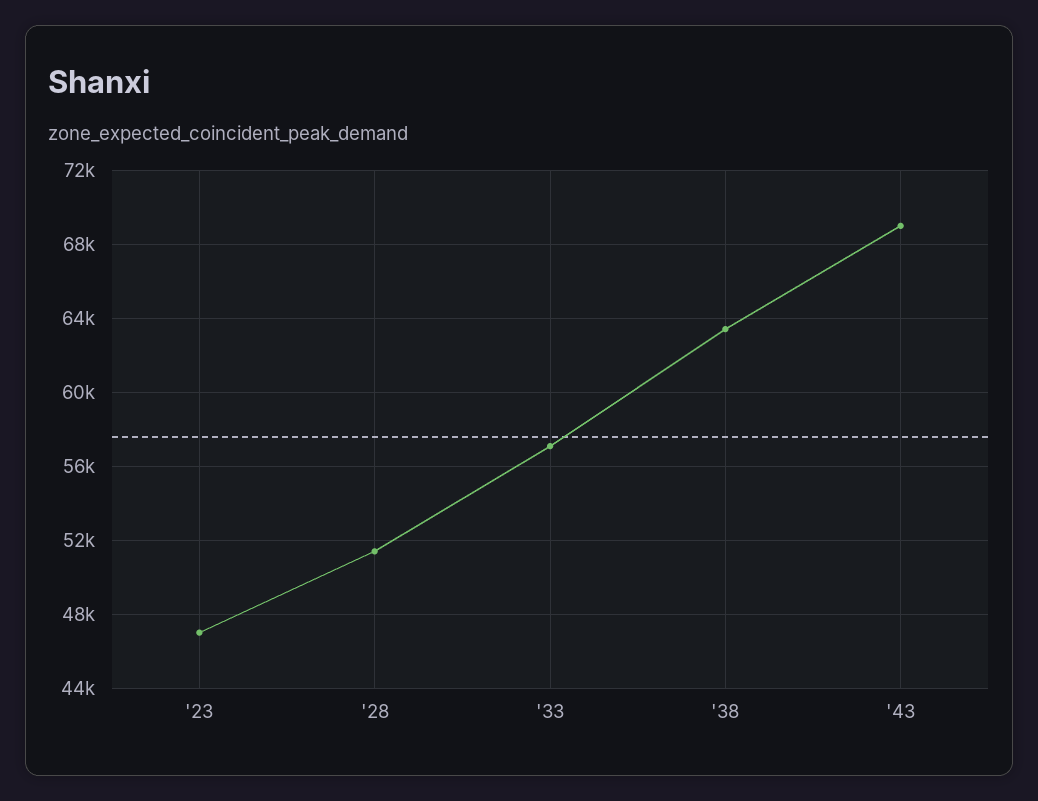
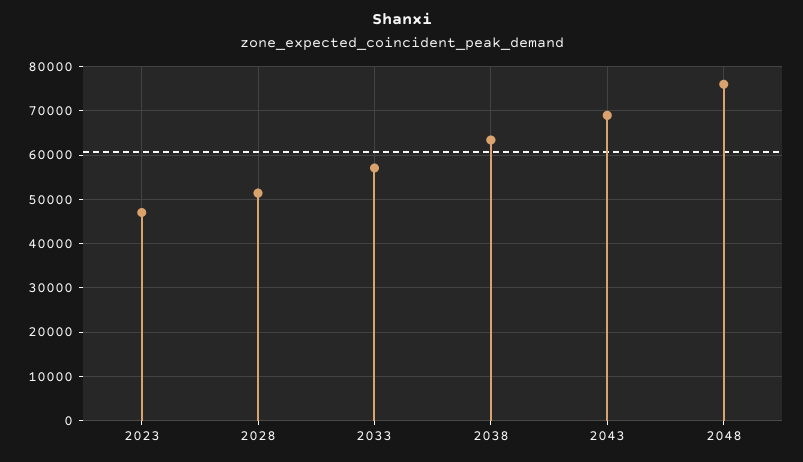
2048: none -> 76000

